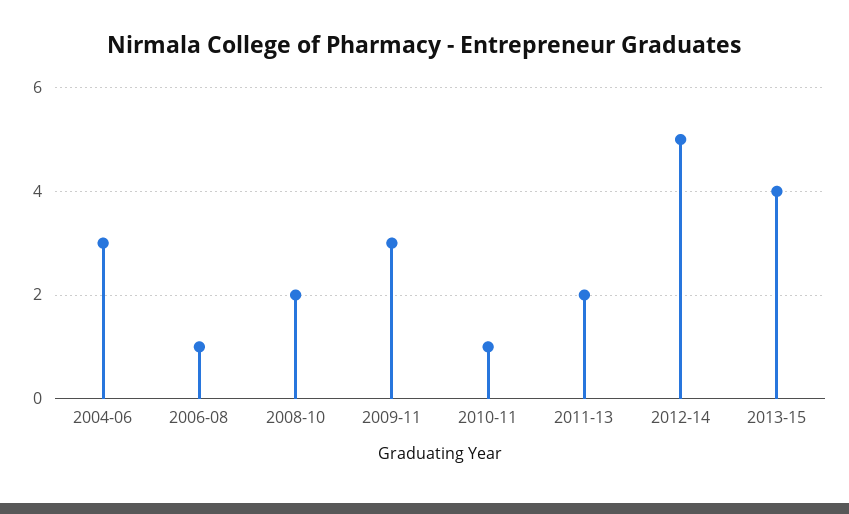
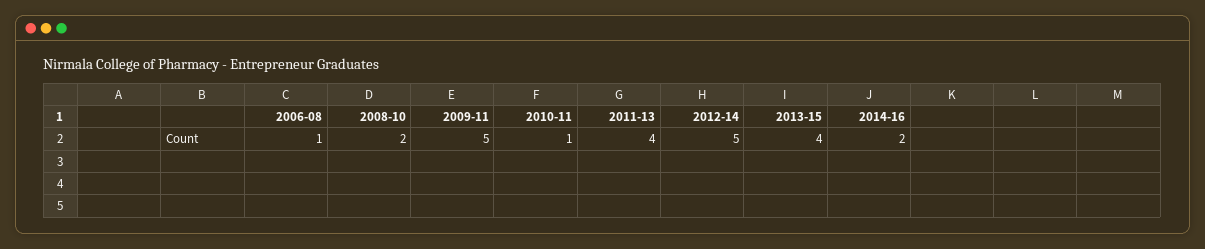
2004-06: 3 -> none
2009-11: 3 -> 5
2011-13: 2 -> 4
2014-16: none -> 2

